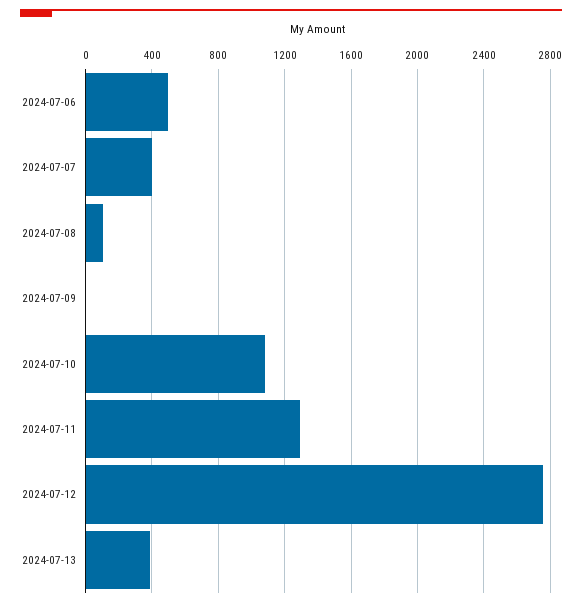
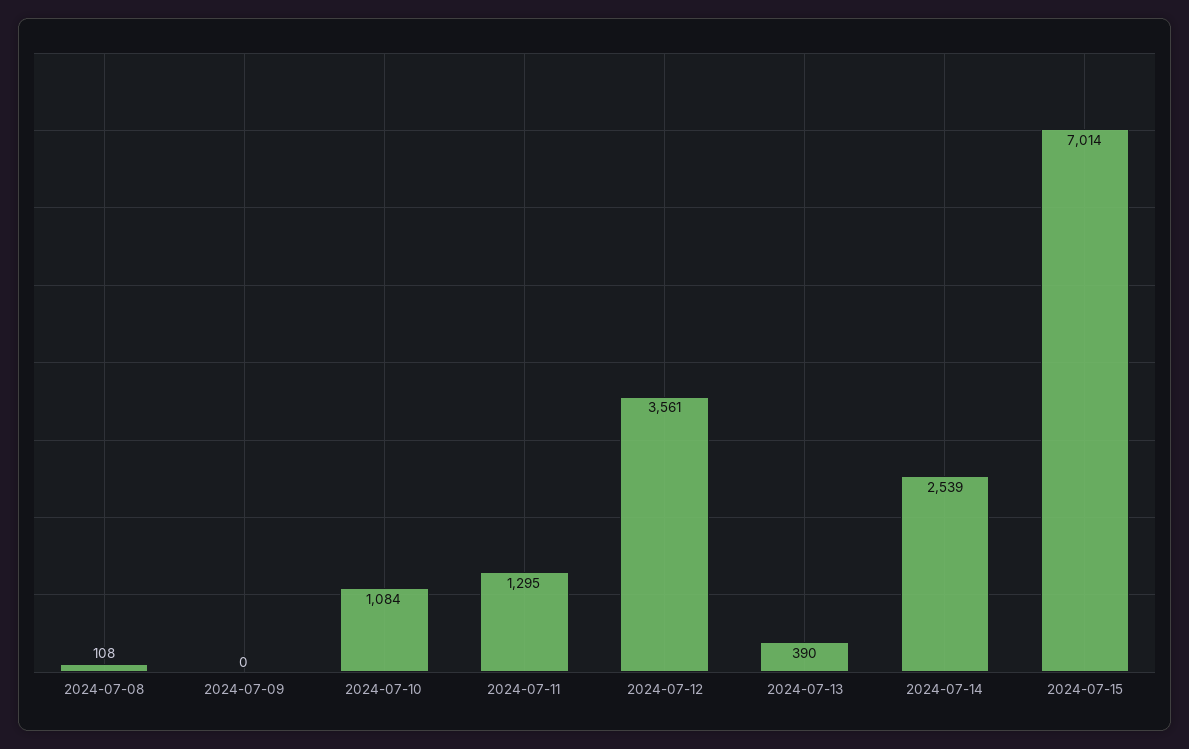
2024-07-06: 500 -> none
2024-07-07: 400 -> none
2024-07-12: 2750 -> 3561
2024-07-14: none -> 2539
2024-07-15: none -> 7014

